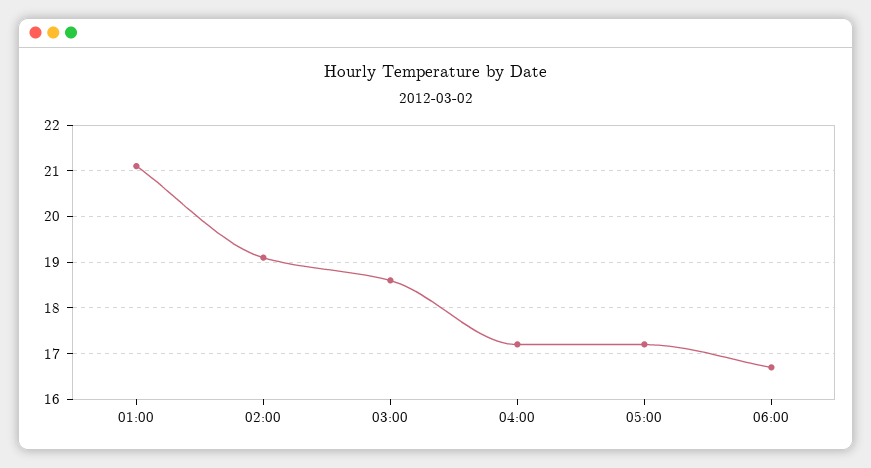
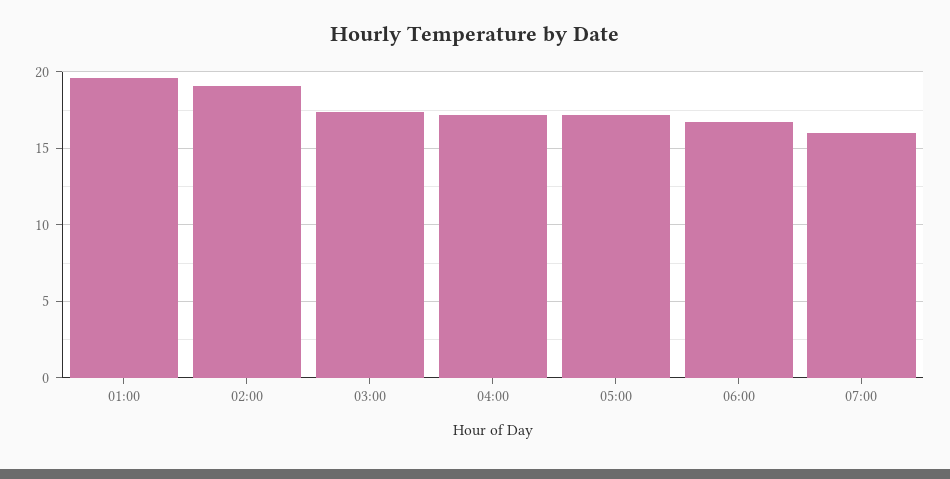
01:00: 21 -> 19.5
03:00: 18.5 -> 17.5
07:00: none -> 16

